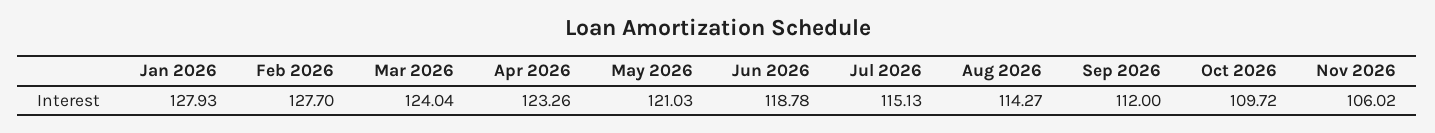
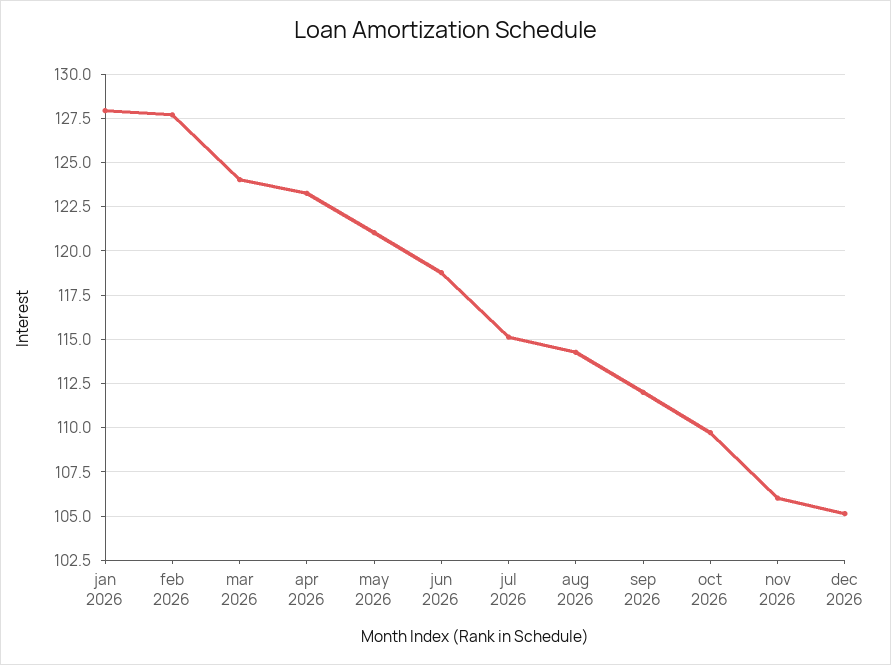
dec 2026: none -> 105

